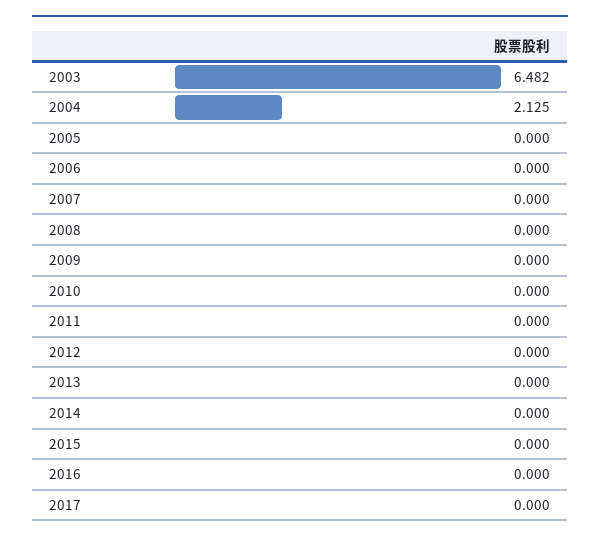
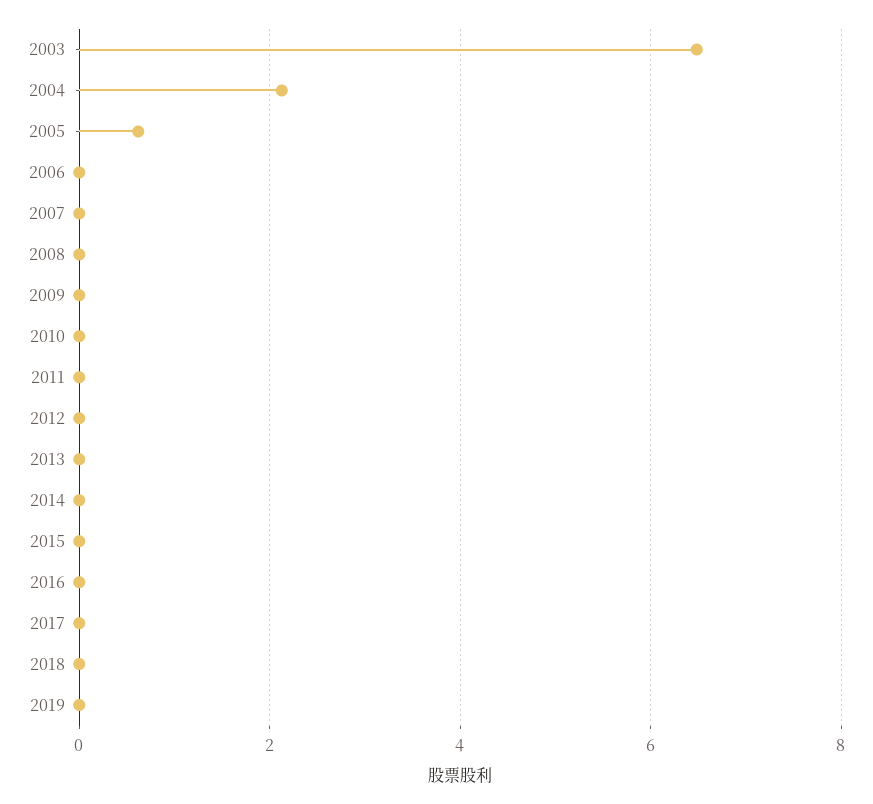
2005: 0 -> 0.6
2018: none -> 0
2019: none -> 0

